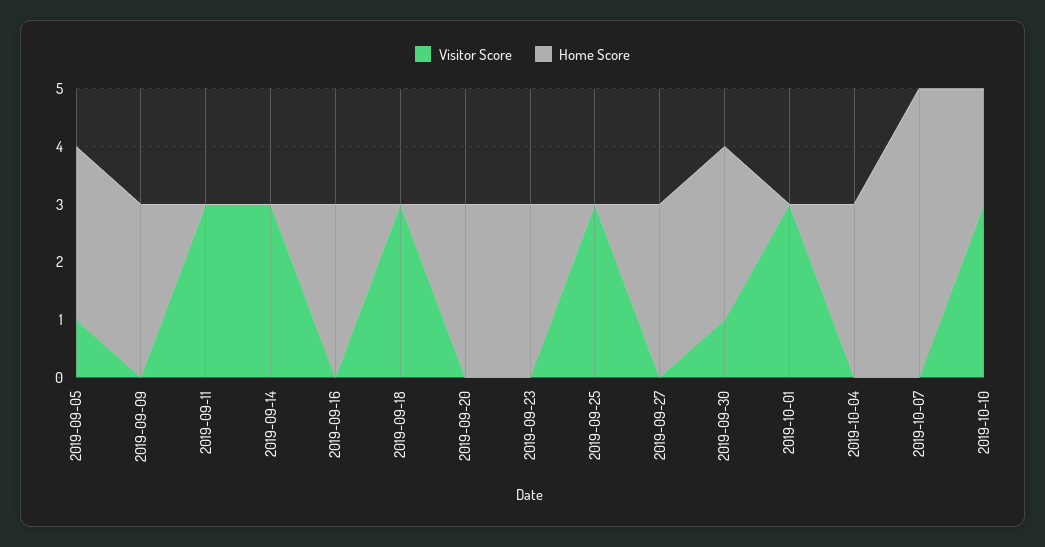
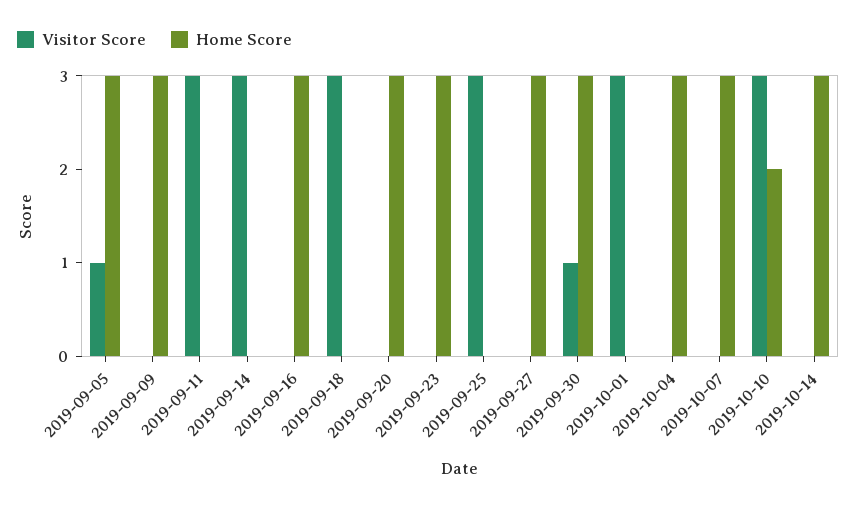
Home Score, 2019-10-07: 5 -> 3
Visitor Score, 2019-10-14: none -> 0
Home Score, 2019-10-14: none -> 3

